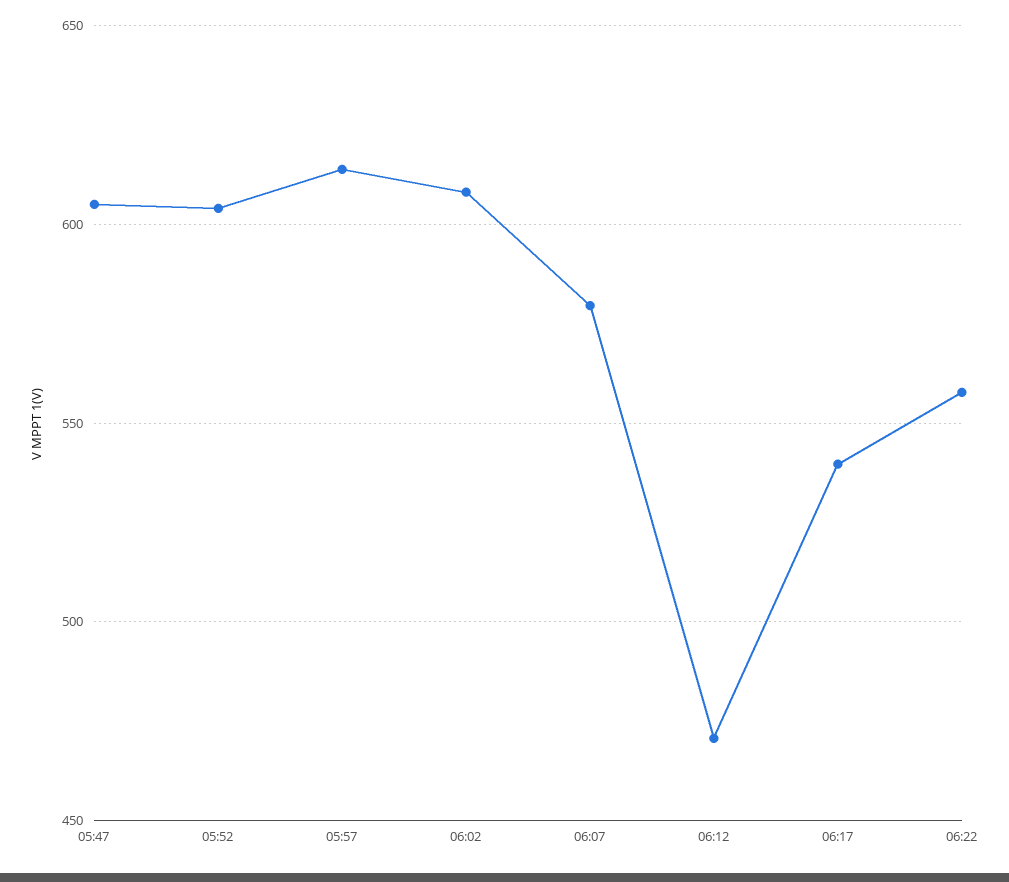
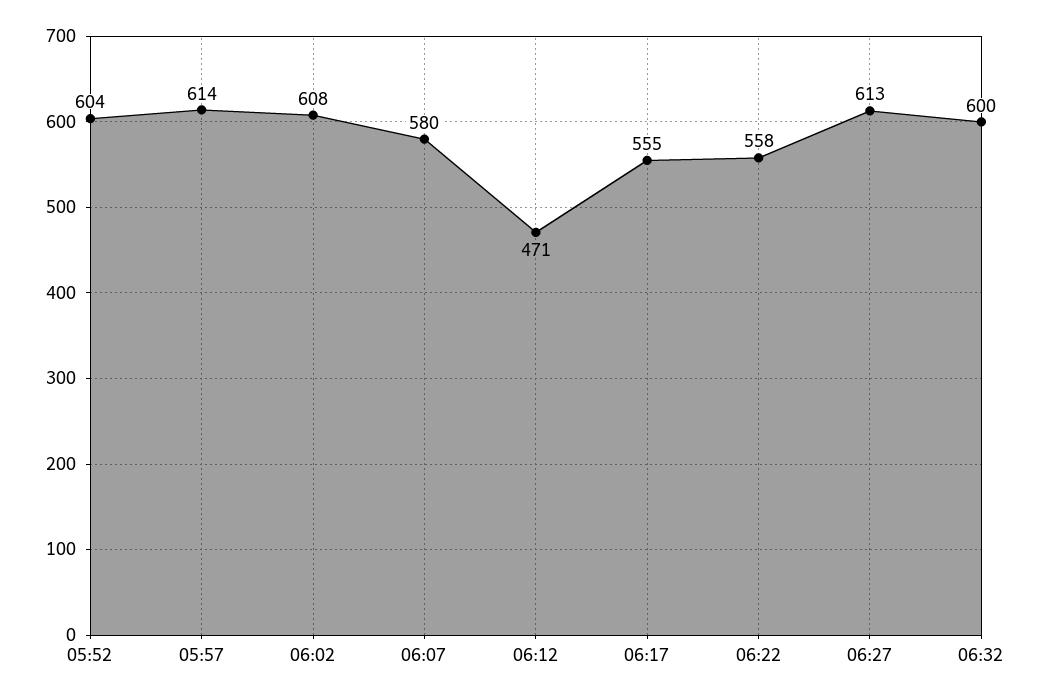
05:47: 605 -> none
06:17: 540 -> 555
06:27: none -> 613
06:32: none -> 600

